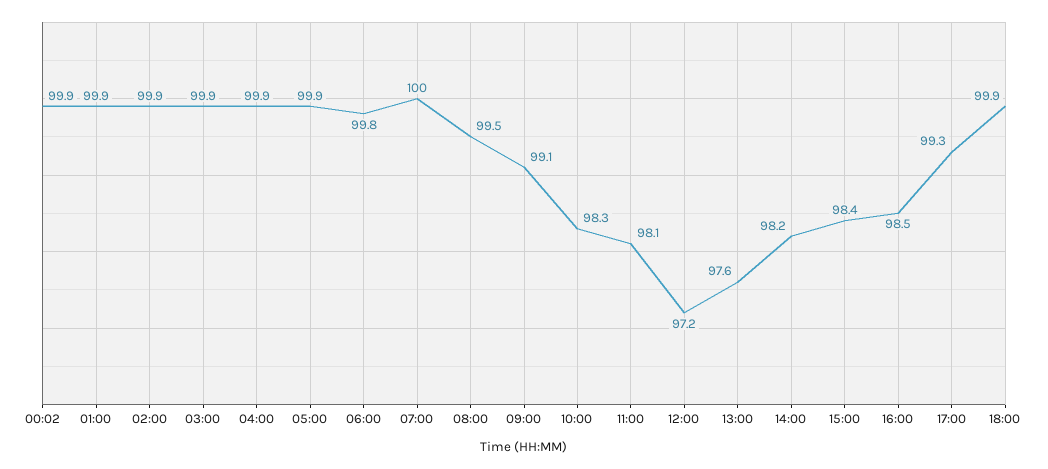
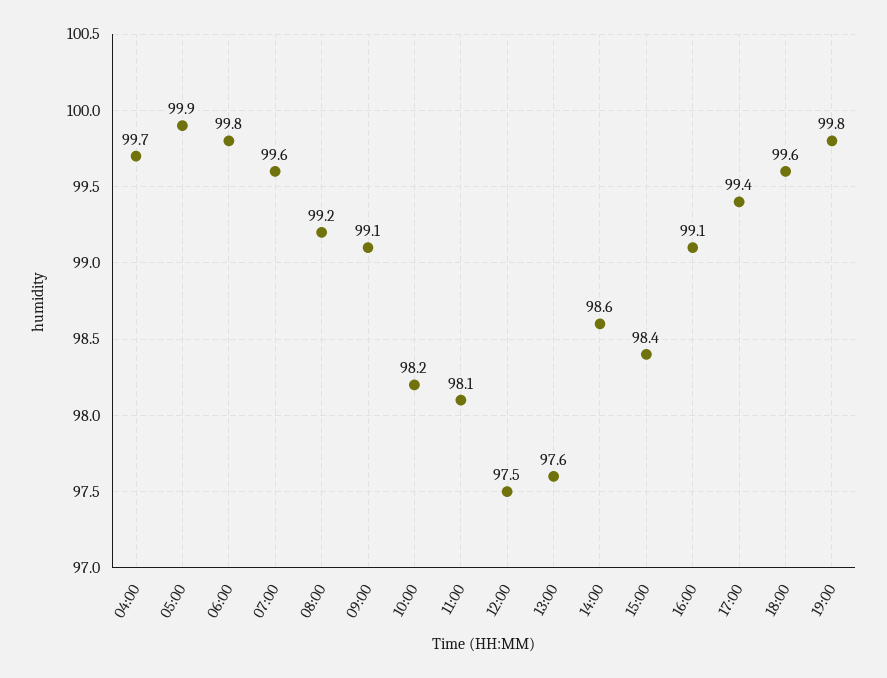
00:02: 99.9 -> none
01:00: 99.9 -> none
02:00: 99.9 -> none
03:00: 99.9 -> none
04:00: 99.9 -> 99.7
07:00: 100 -> 99.6
08:00: 99.5 -> 99.2
10:00: 98.3 -> 98.2
12:00: 97.2 -> 97.5
14:00: 98.2 -> 98.6
16:00: 98.5 -> 99.1
17:00: 99.3 -> 99.4
18:00: 99.9 -> 99.6
19:00: none -> 99.8

